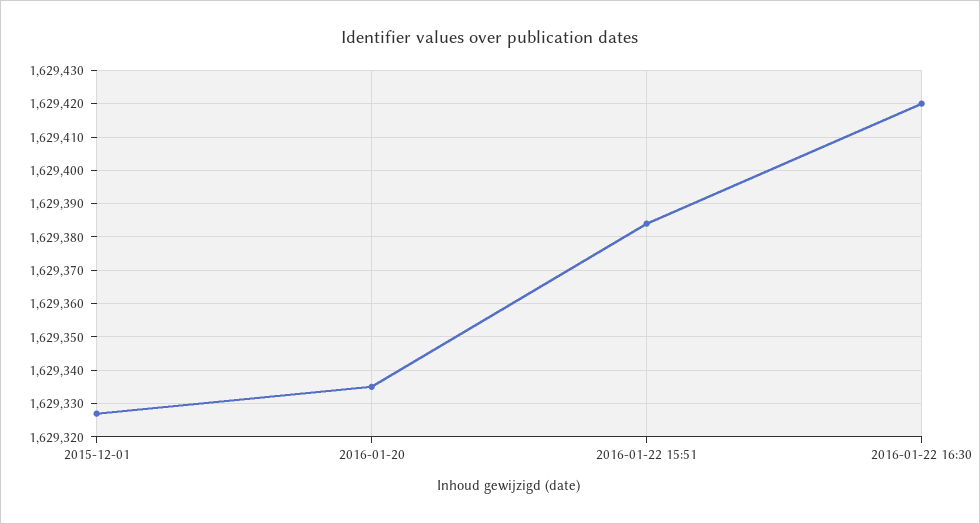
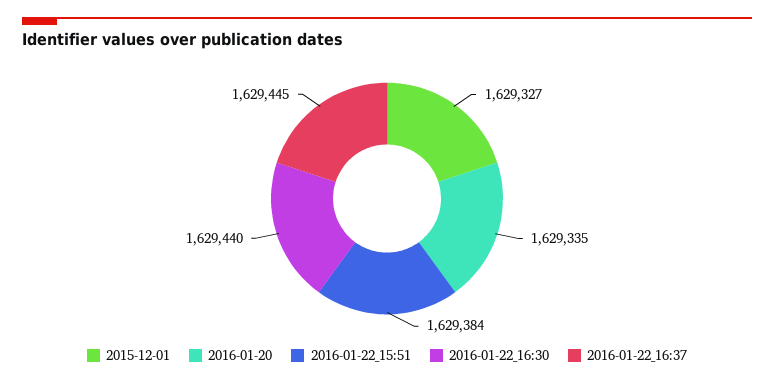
2016-01-22 16:30: 1629420 -> 1629440
2016-01-22_16:37: none -> 1629445

